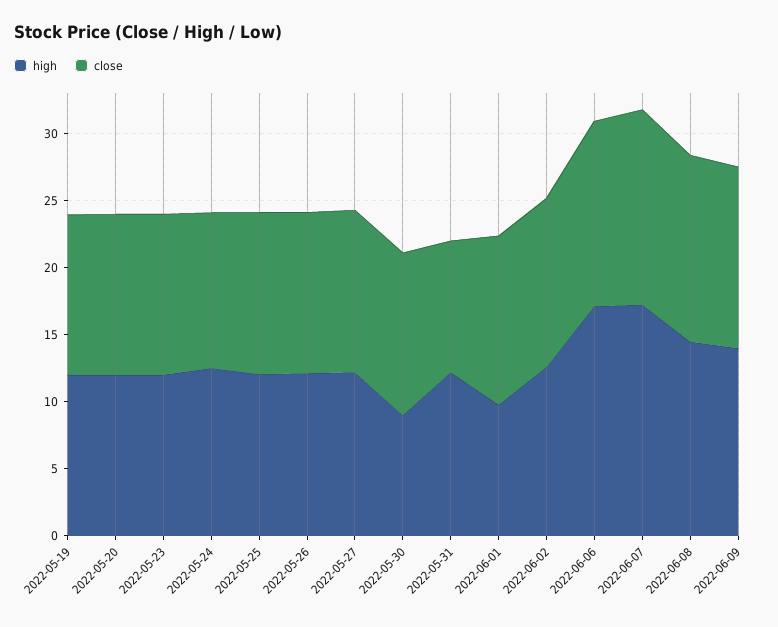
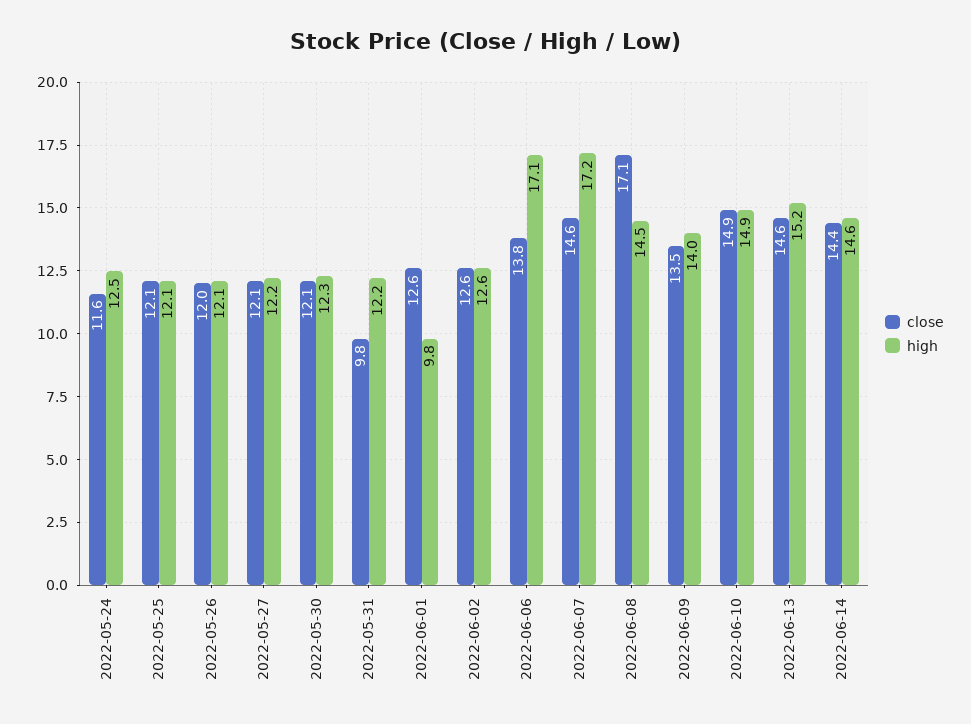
high, 2022-05-19: 12 -> none
close, 2022-05-19: 12 -> none
high, 2022-05-20: 12 -> none
close, 2022-05-20: 12 -> none
high, 2022-05-23: 12 -> none
close, 2022-05-23: 12 -> none
high, 2022-05-30: 9 -> 12.3
close, 2022-06-08: 14 -> 17.1
close, 2022-06-10: none -> 14.9
high, 2022-06-10: none -> 14.9
close, 2022-06-13: none -> 14.6
high, 2022-06-13: none -> 15.2
close, 2022-06-14: none -> 14.4
high, 2022-06-14: none -> 14.6

